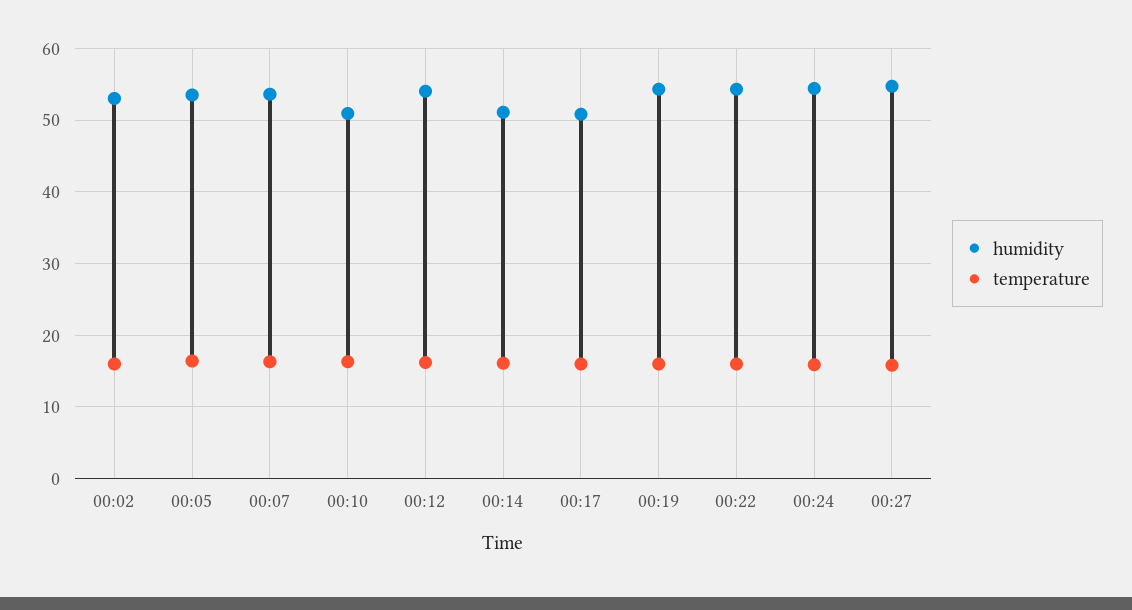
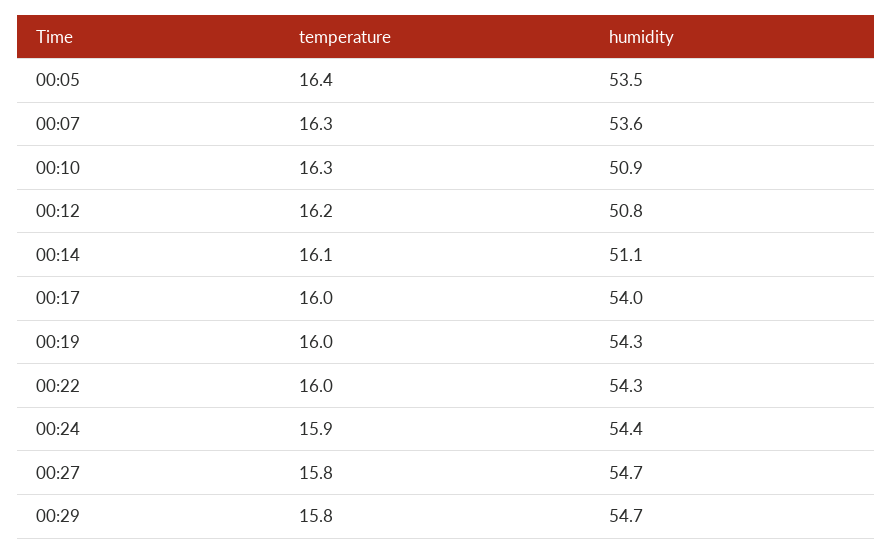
humidity, 00:02: 53 -> none
temperature, 00:02: 16 -> none
humidity, 00:12: 54 -> 50.8
humidity, 00:17: 51 -> 54
temperature, 00:29: none -> 15.8
humidity, 00:29: none -> 54.7

